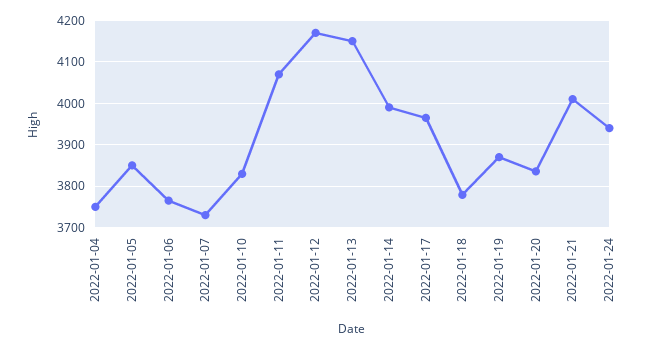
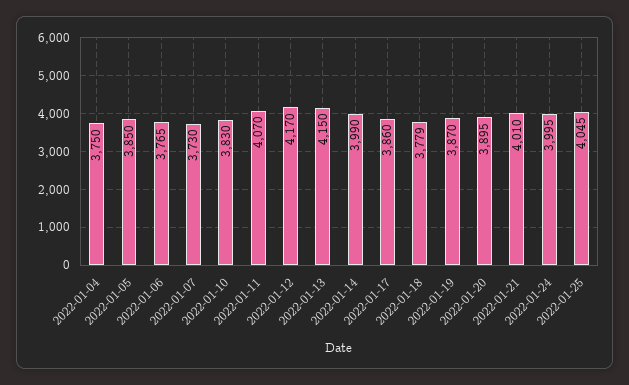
2022-01-17: 3960 -> 3860
2022-01-20: 3840 -> 3895
2022-01-24: 3940 -> 3995
2022-01-25: none -> 4045

